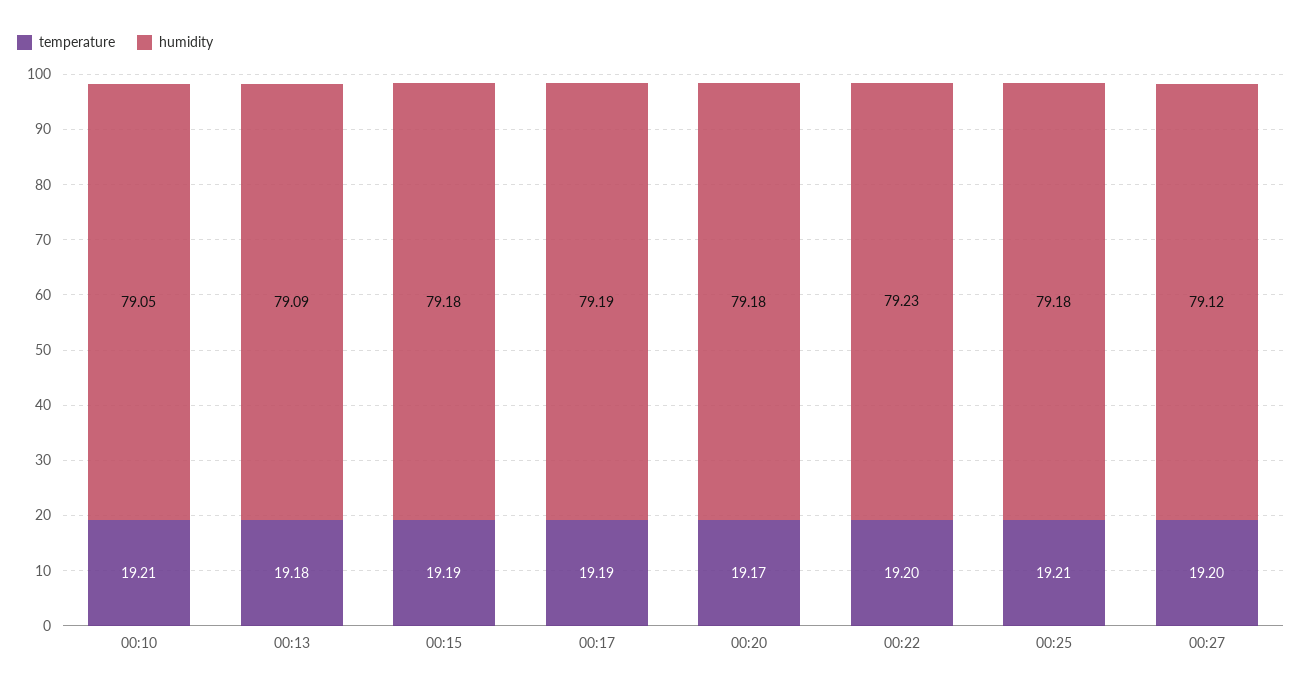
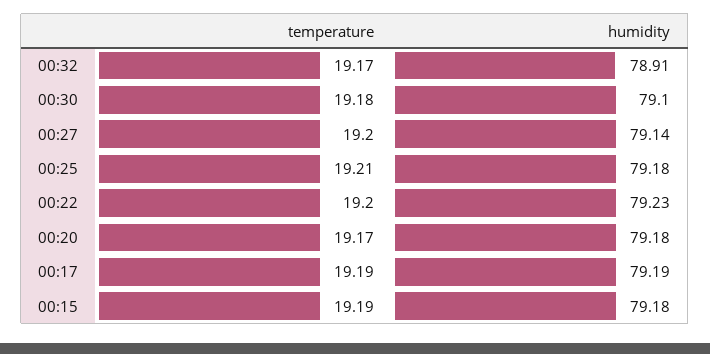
temperature, 00:10: 19.21 -> none
humidity, 00:10: 79.05 -> none
temperature, 00:13: 19.18 -> none
humidity, 00:13: 79.09 -> none
humidity, 00:27: 79.12 -> 79.14
temperature, 00:32: none -> 19.17
humidity, 00:32: none -> 78.91
temperature, 00:30: none -> 19.18
humidity, 00:30: none -> 79.1

